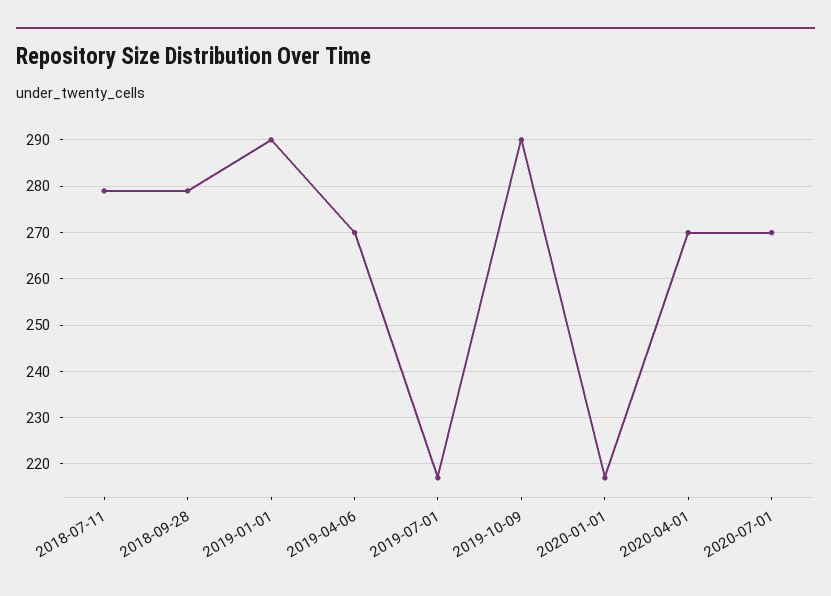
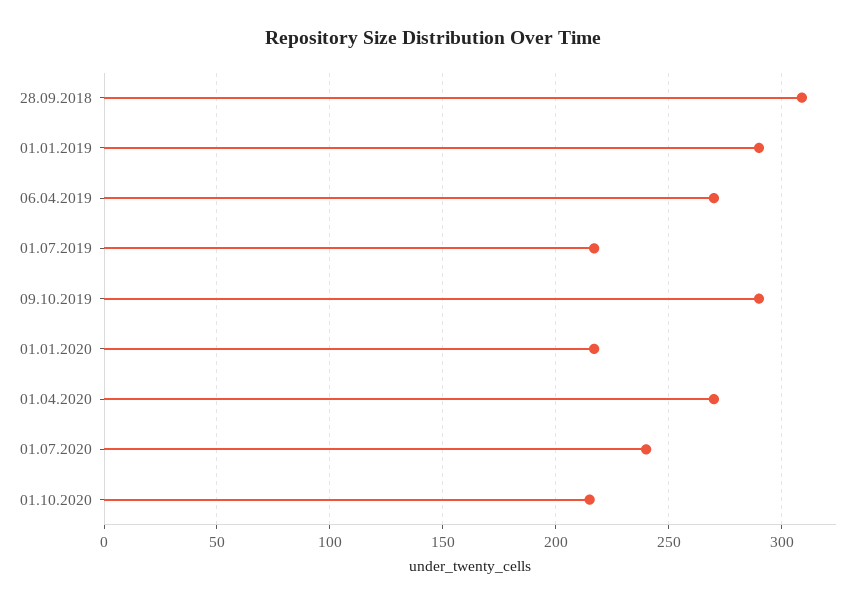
2018-07-11: 280 -> none
2018-09-28: 280 -> 310
2020-07-01: 270 -> 240
01.10.2020: none -> 215

